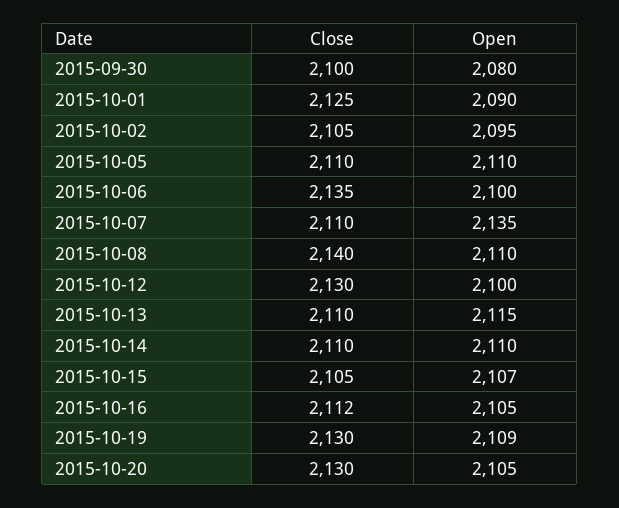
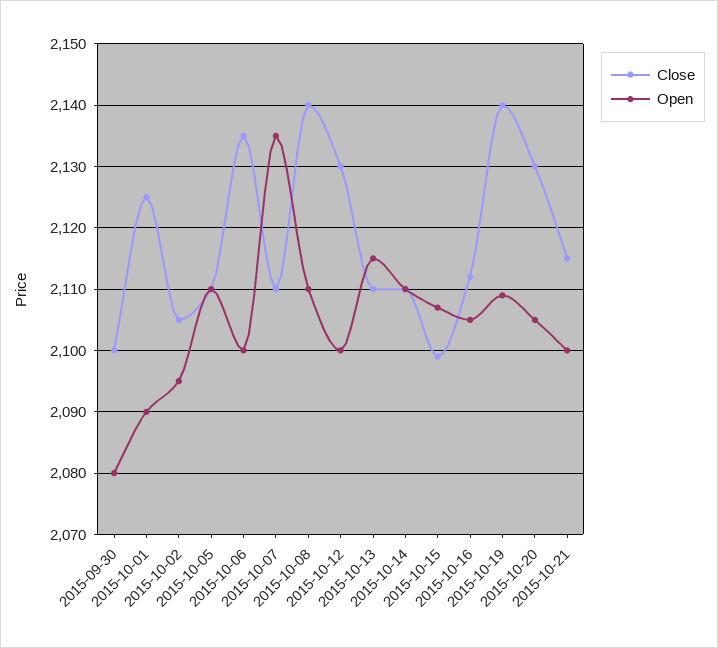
Close, 2015-10-15: 2105 -> 2099
Close, 2015-10-19: 2130 -> 2140
Close, 2015-10-21: none -> 2115
Open, 2015-10-21: none -> 2100

